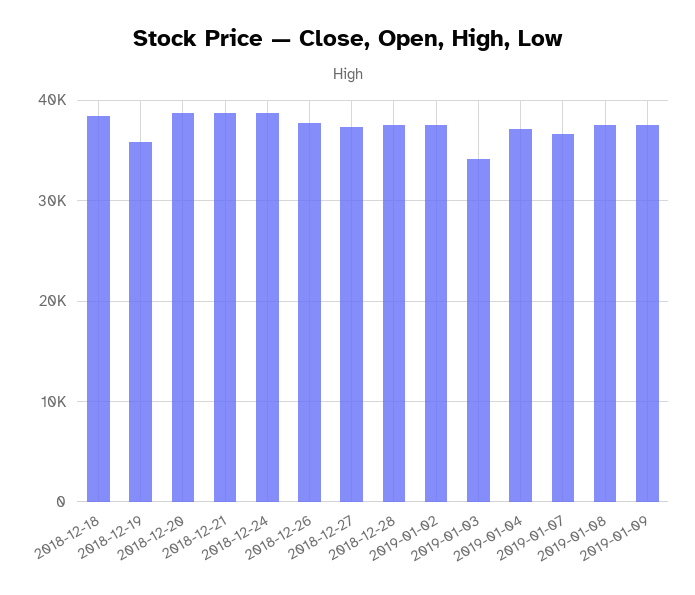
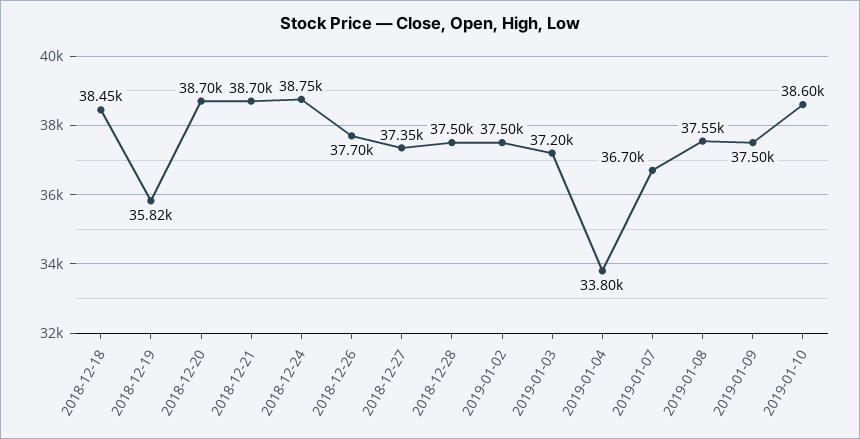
2019-01-03: 34000 -> 37200
2019-01-04: 37000 -> 33800
2019-01-10: none -> 38600

